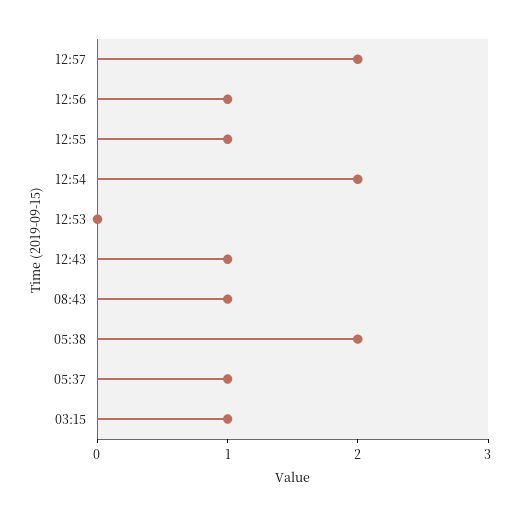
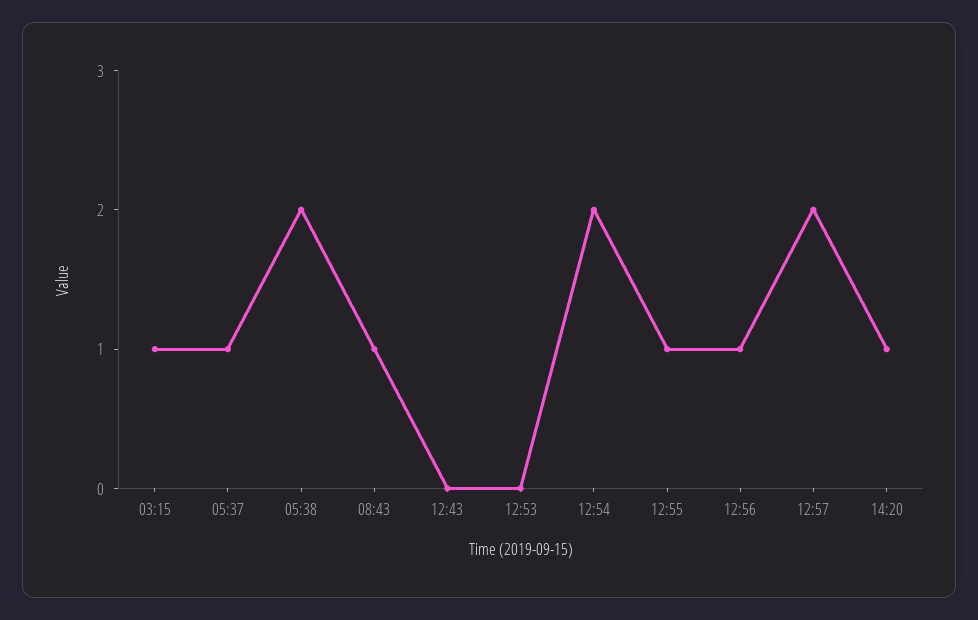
12:43: 1 -> 0
14:20: none -> 1

